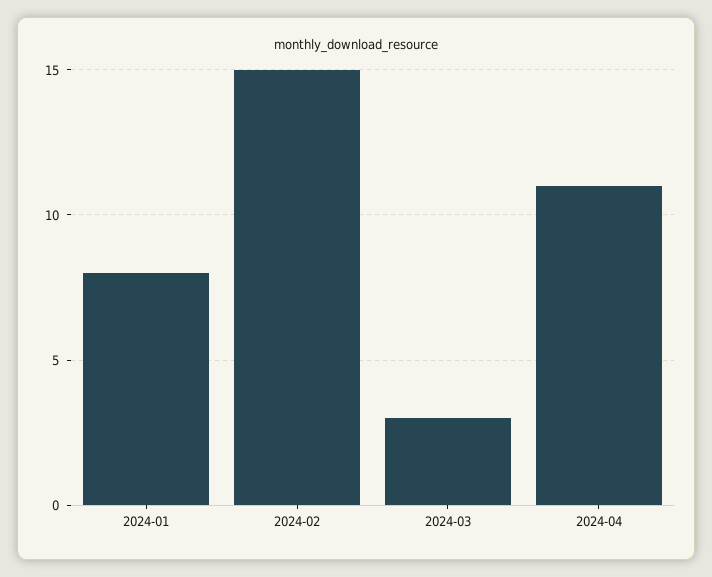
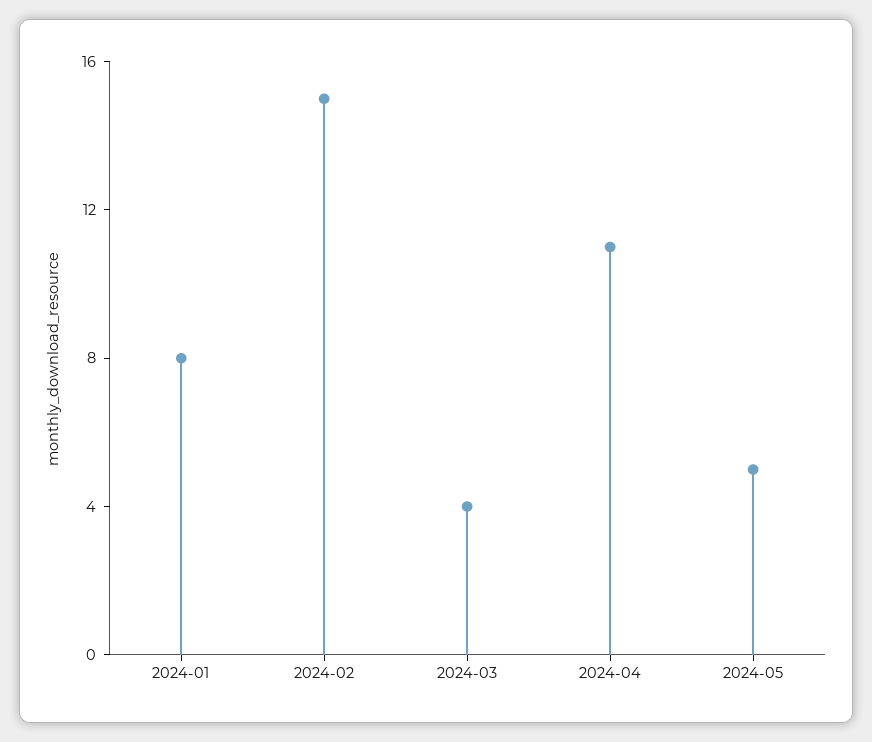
2024-03: 3 -> 4
2024-05: none -> 5

